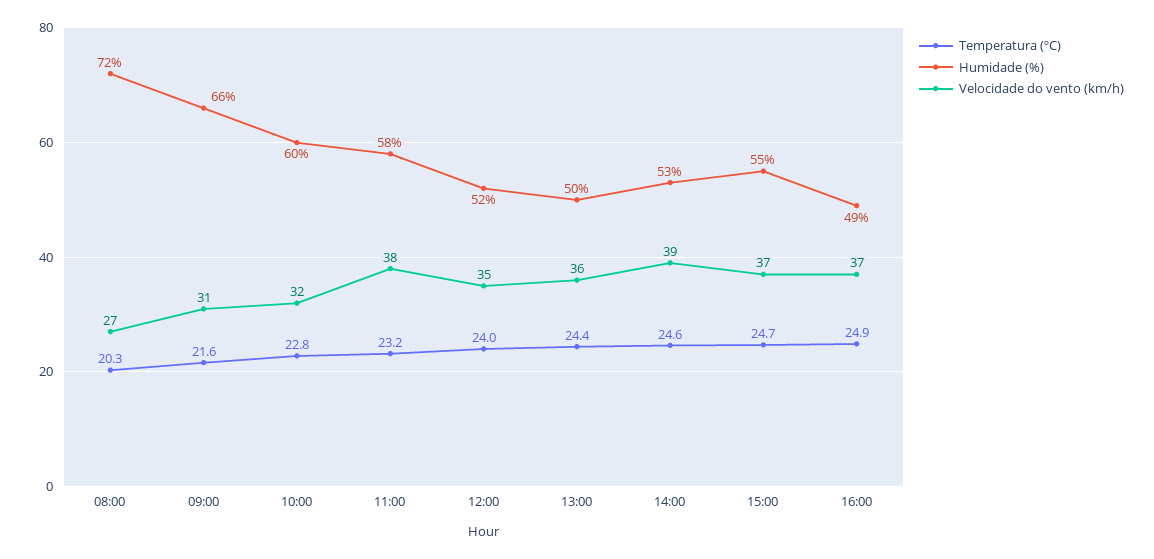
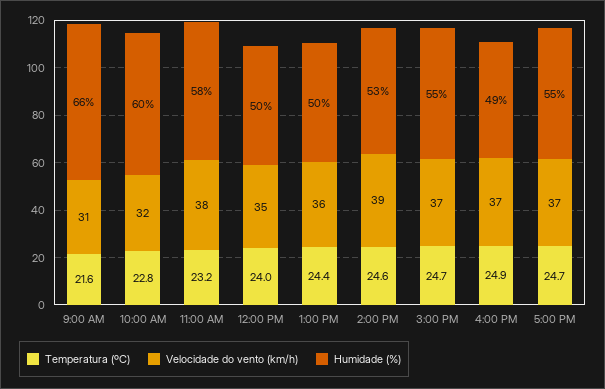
Temperatura (ºC), 08:00: 20.3 -> none
Humidade (%), 08:00: 72 -> none
Velocidade do vento (km/h), 08:00: 27 -> none
Humidade (%), 12:00: 52 -> 50
Temperatura (ºC), 5:00 PM: none -> 24.7
Velocidade do vento (km/h), 5:00 PM: none -> 37
Humidade (%), 5:00 PM: none -> 55

